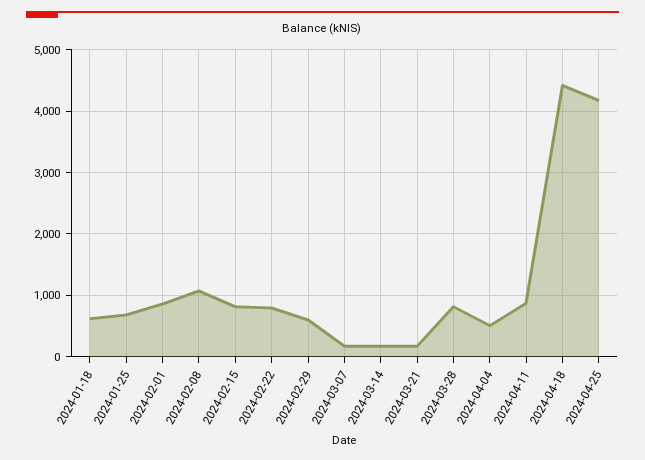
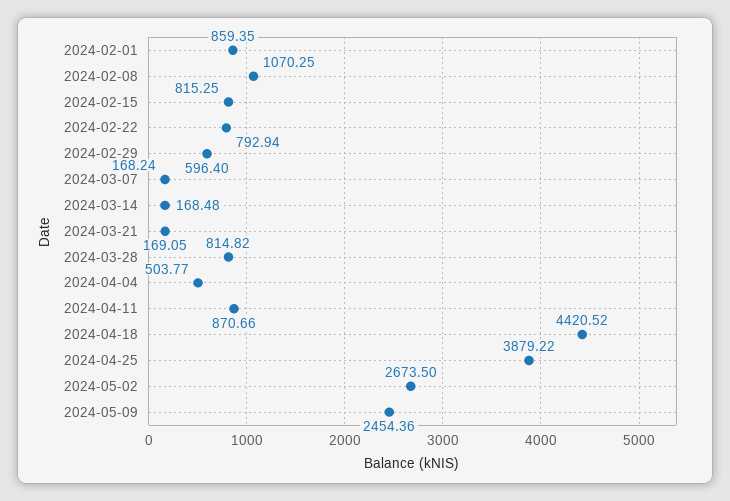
2024-01-18: 600 -> none
2024-01-25: 700 -> none
2024-04-25: 4200 -> 3879.22
2024-05-02: none -> 2673.5
2024-05-09: none -> 2454.36

